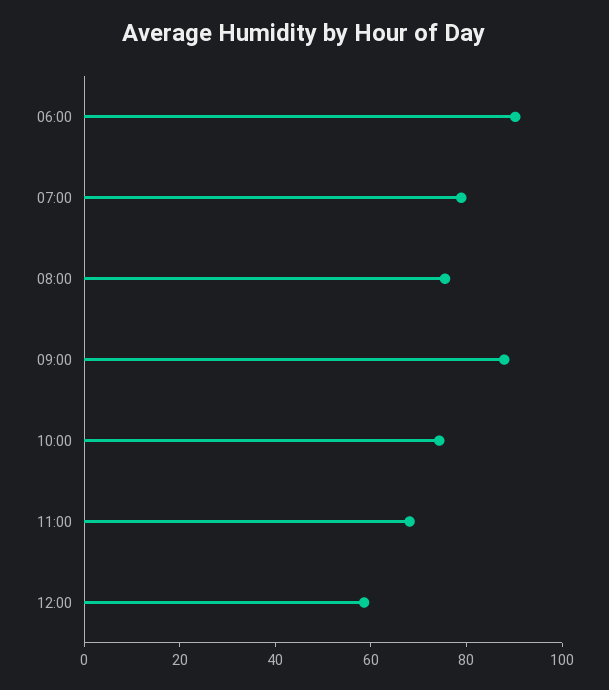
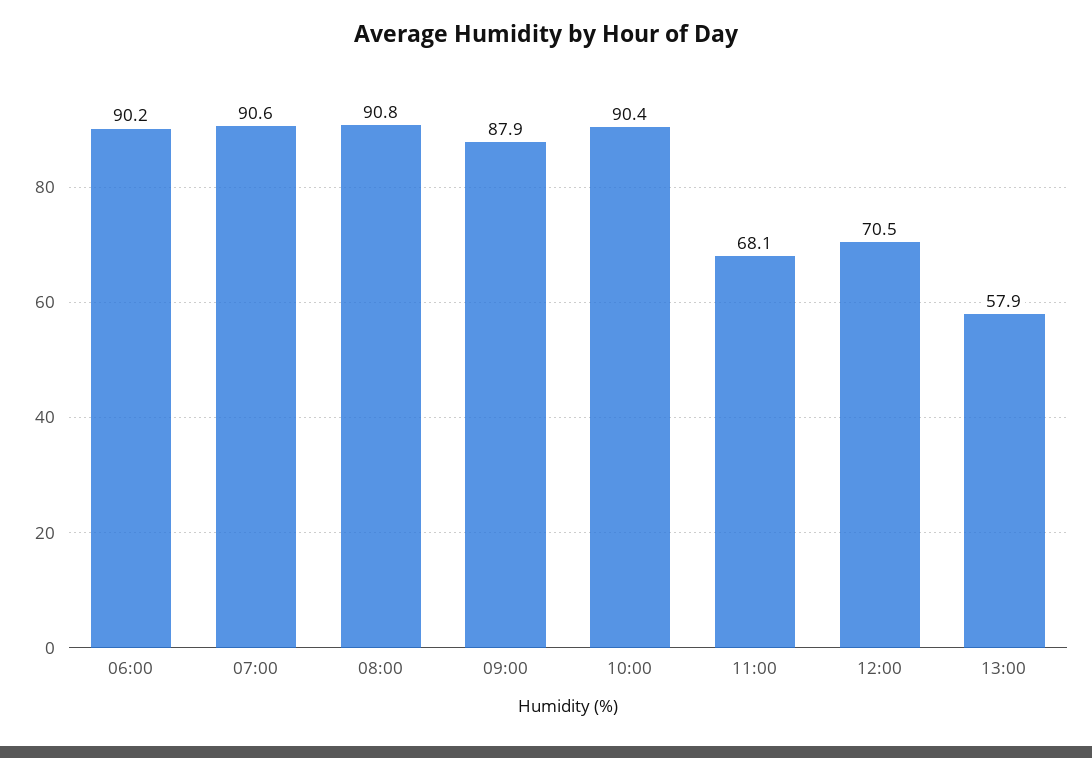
07:00: 80 -> 90.6
08:00: 75 -> 90.8
10:00: 75 -> 90.4
12:00: 60 -> 70.5
13:00: none -> 57.9

